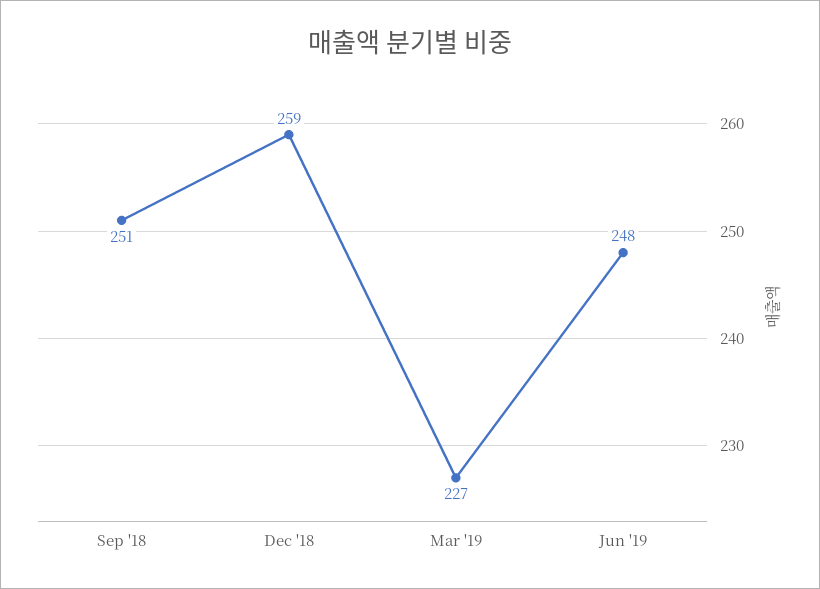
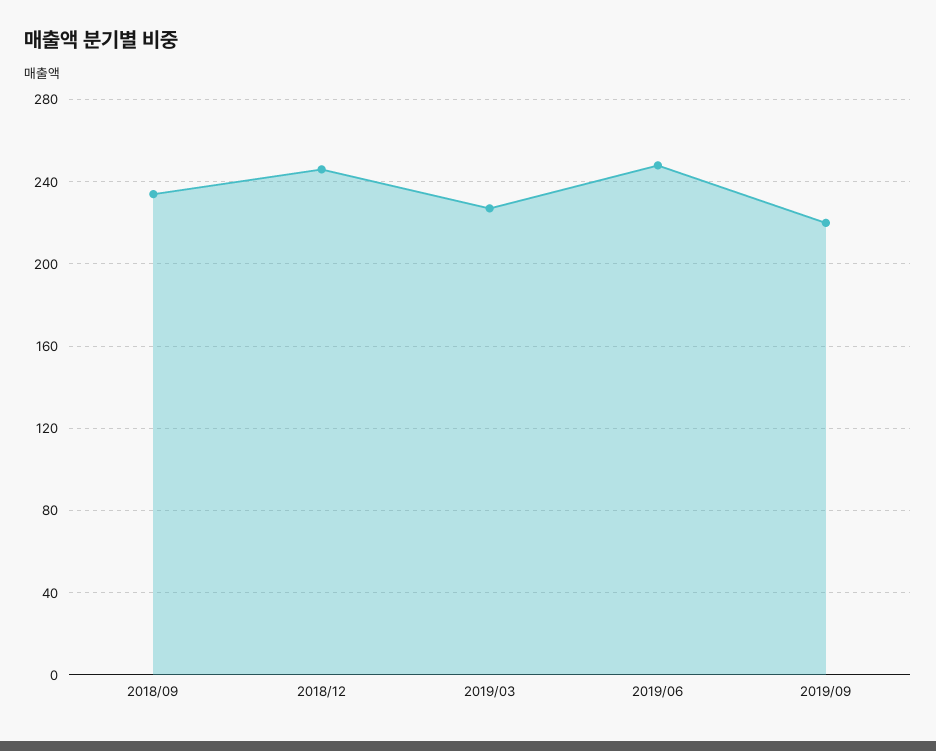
Sep '18: 251 -> 235
Dec '18: 259 -> 245
2019/09: none -> 220

